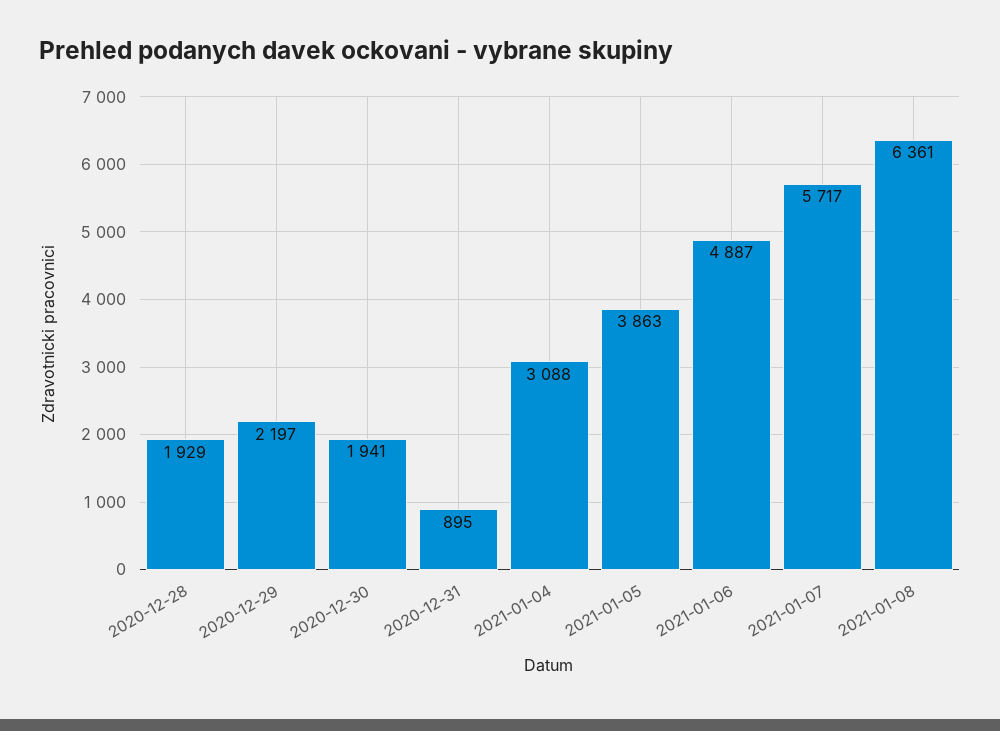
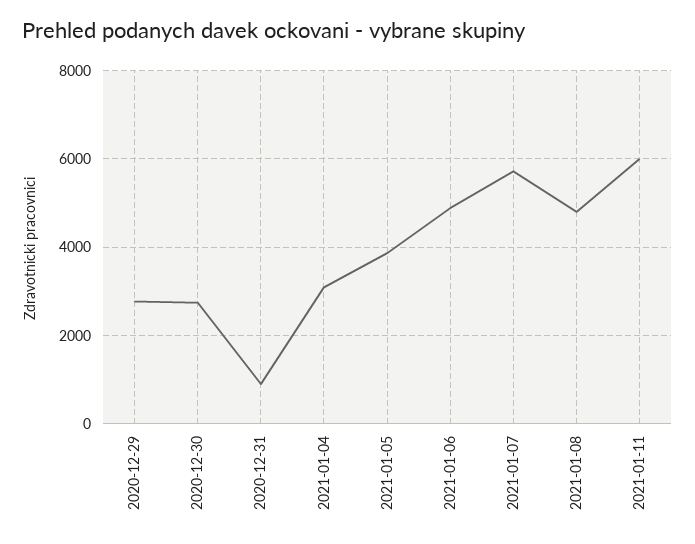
2020-12-28: 1929 -> none
2020-12-29: 2197 -> 2800
2020-12-30: 1941 -> 2800
2021-01-08: 6361 -> 4800
2021-01-11: none -> 6000

